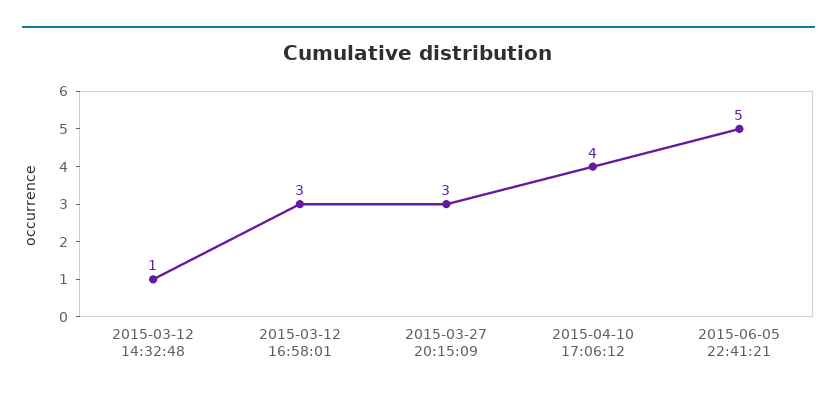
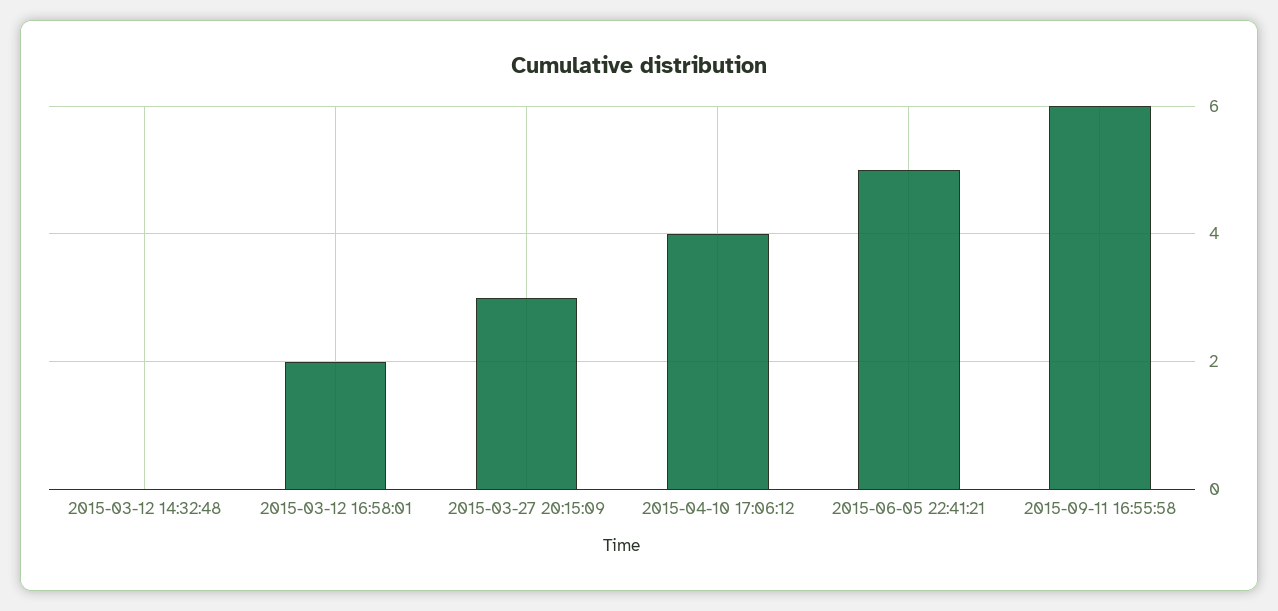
2015-03-12 14:32:48: 1 -> 0
2015-03-12 16:58:01: 3 -> 2
2015-09-11 16:55:58: none -> 6

